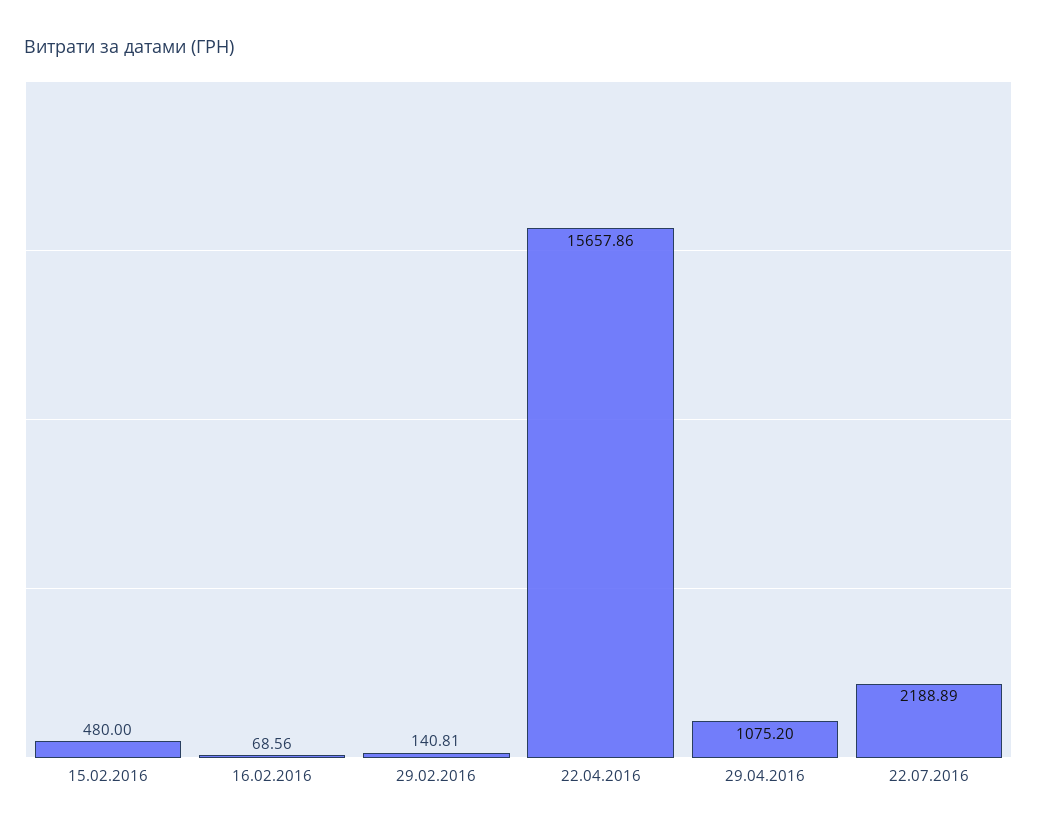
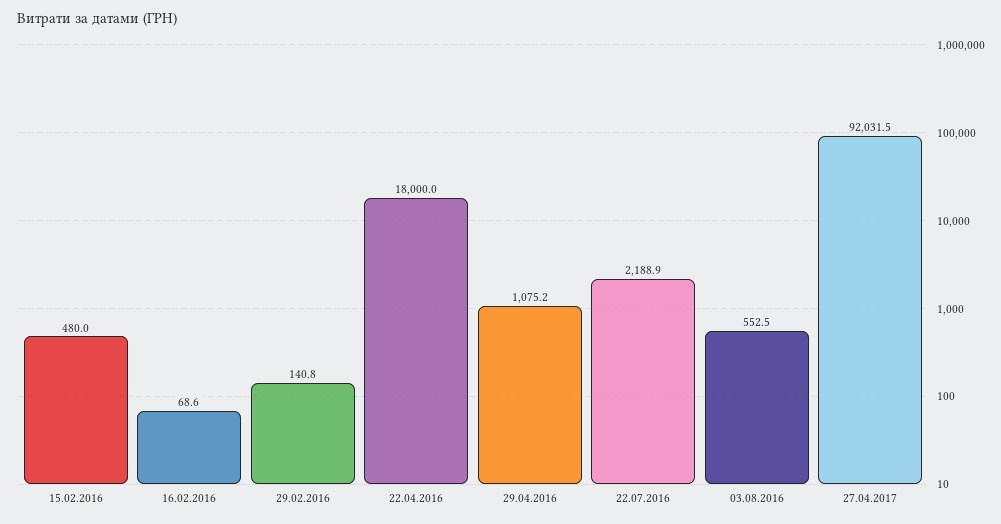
22.04.2016: 15657.86 -> 18000
03.08.2016: none -> 552.5
27.04.2017: none -> 92031.5

